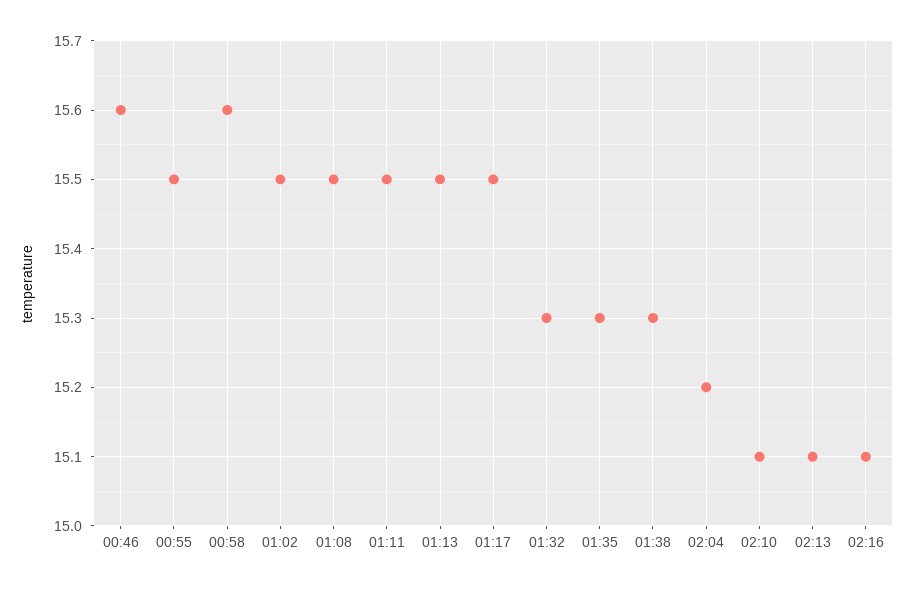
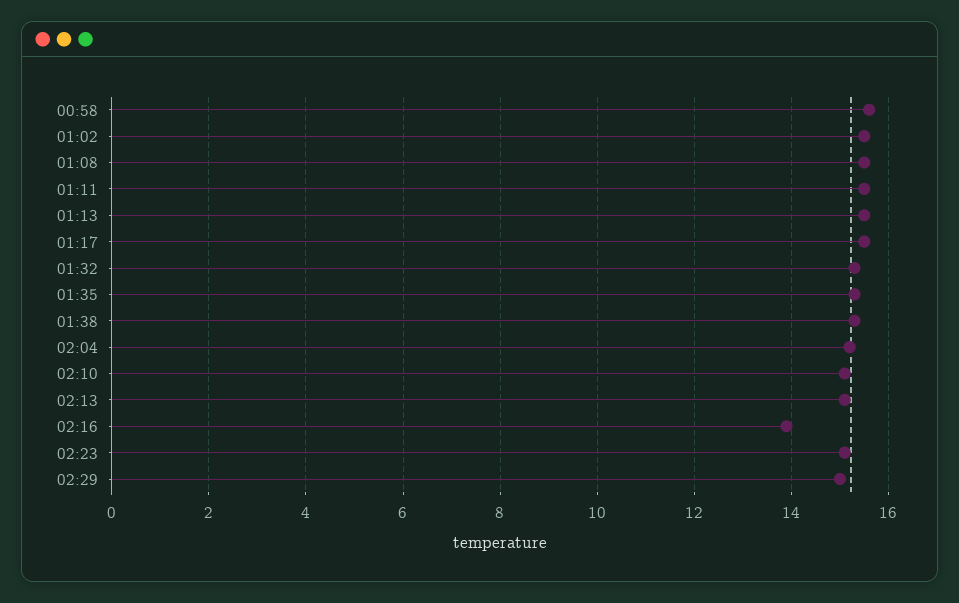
00:46: 15.6 -> none
00:55: 15.5 -> none
02:16: 15.1 -> 14
02:23: none -> 15
02:29: none -> 15

